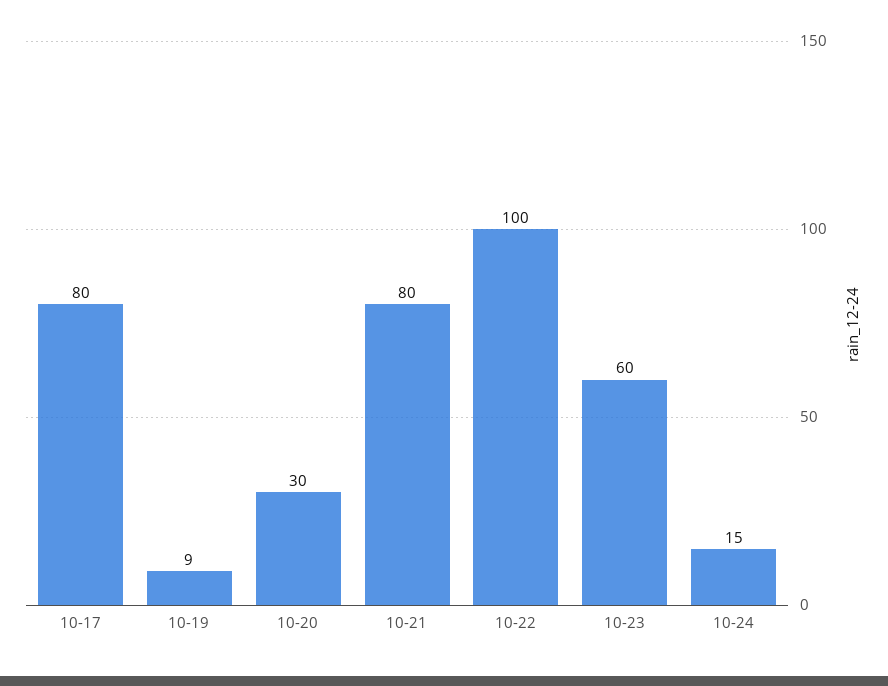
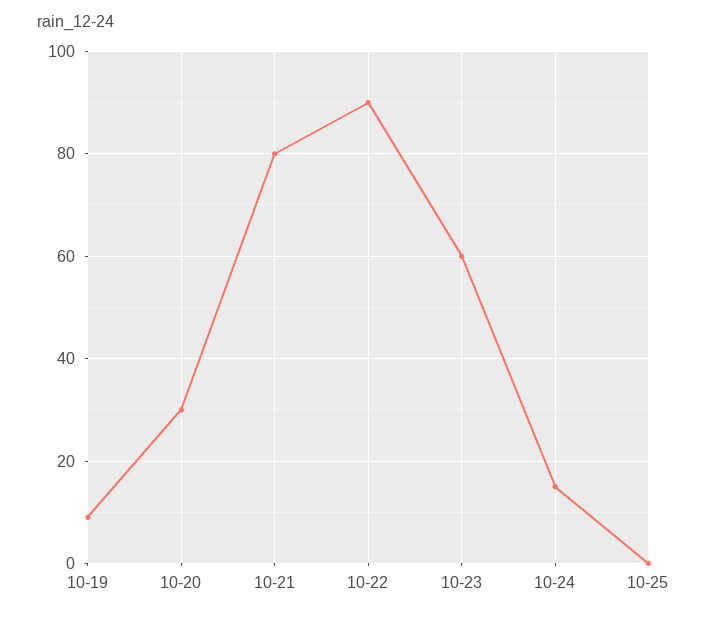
10-17: 80 -> none
10-22: 100 -> 90
10-25: none -> 0

